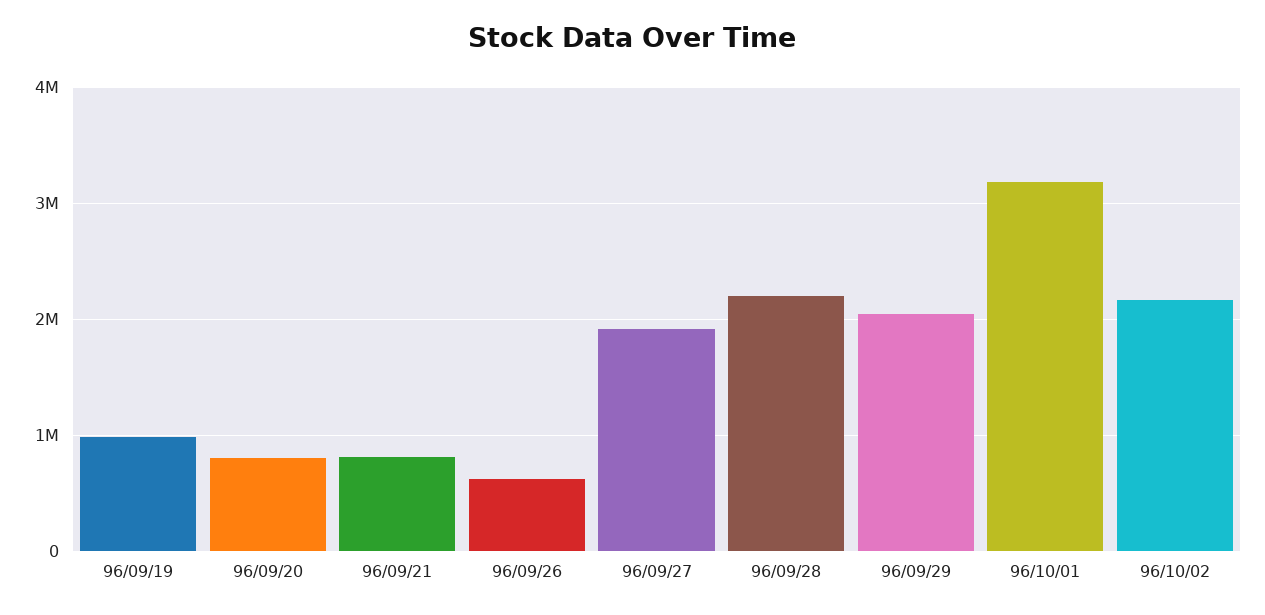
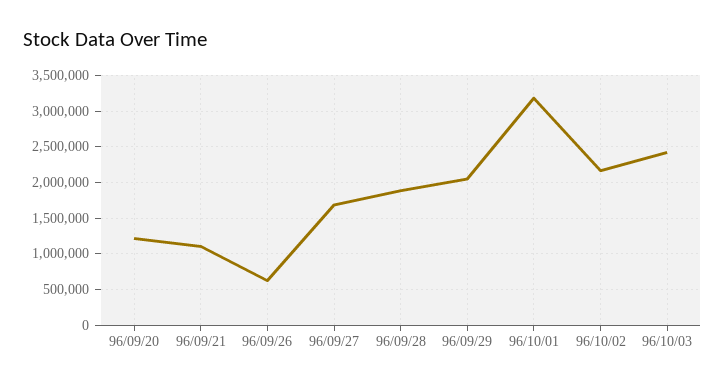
96/09/19: 1000000 -> none
96/09/20: 800000 -> 1200000
96/09/21: 800000 -> 1100000
96/09/27: 1900000 -> 1700000
96/09/28: 2200000 -> 1900000
96/10/03: none -> 2400000

